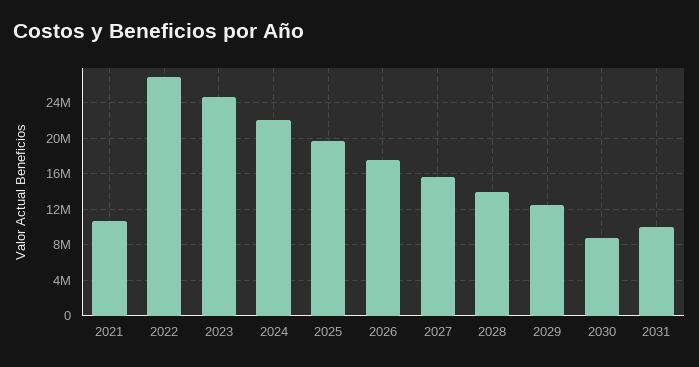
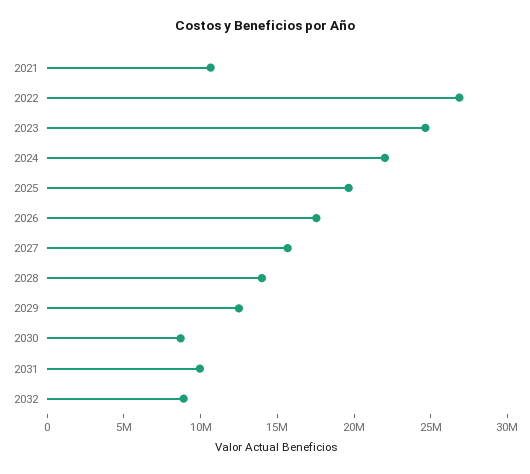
2032: none -> 9000000

